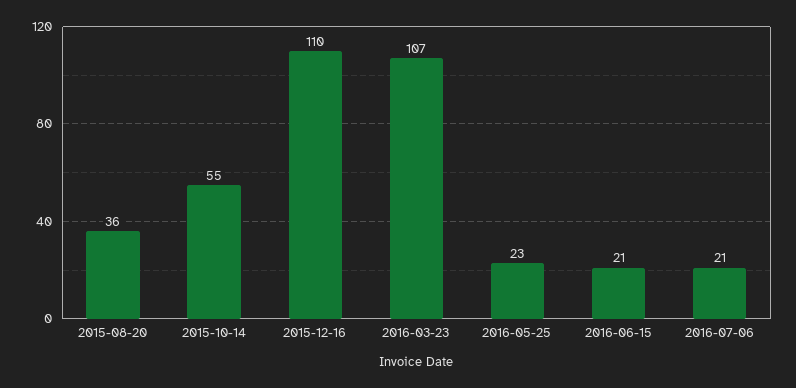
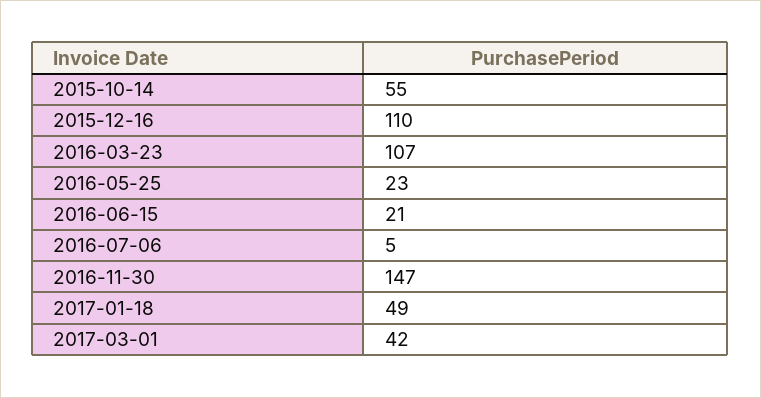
2015-08-20: 36 -> none
2016-07-06: 21 -> 5
2016-11-30: none -> 147
2017-01-18: none -> 49
2017-03-01: none -> 42

